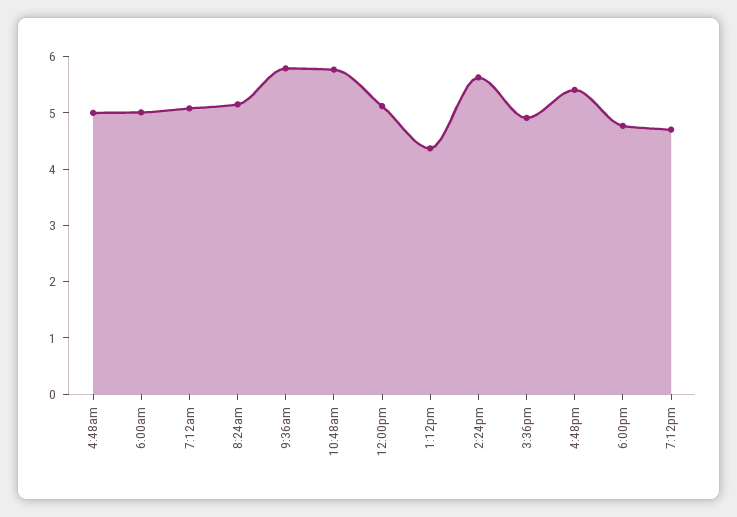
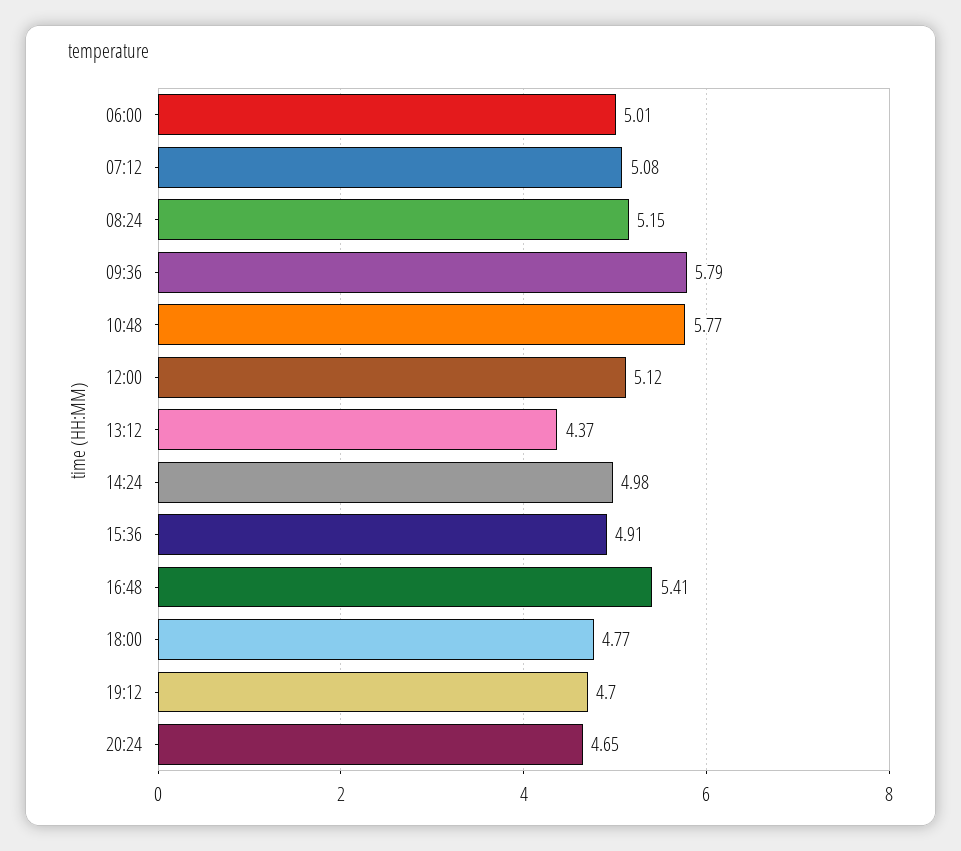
4:48am: 5 -> none
2:24pm: 5.6 -> 4.98
20:24: none -> 4.65

